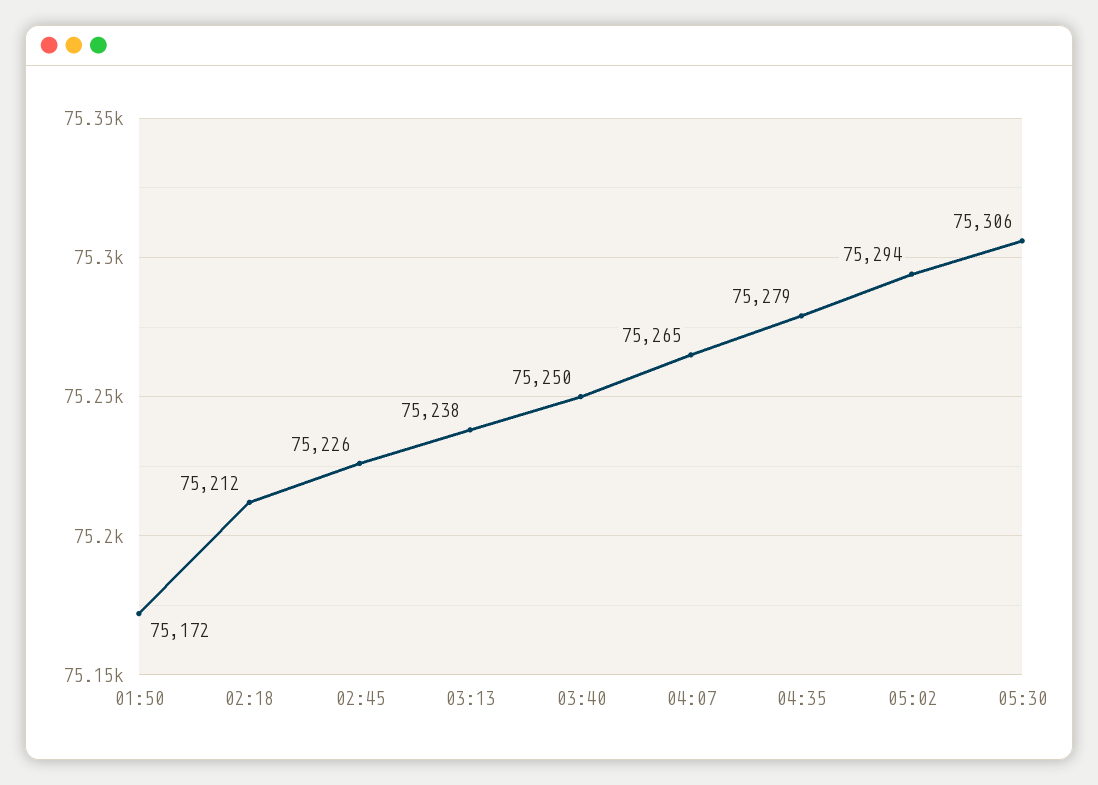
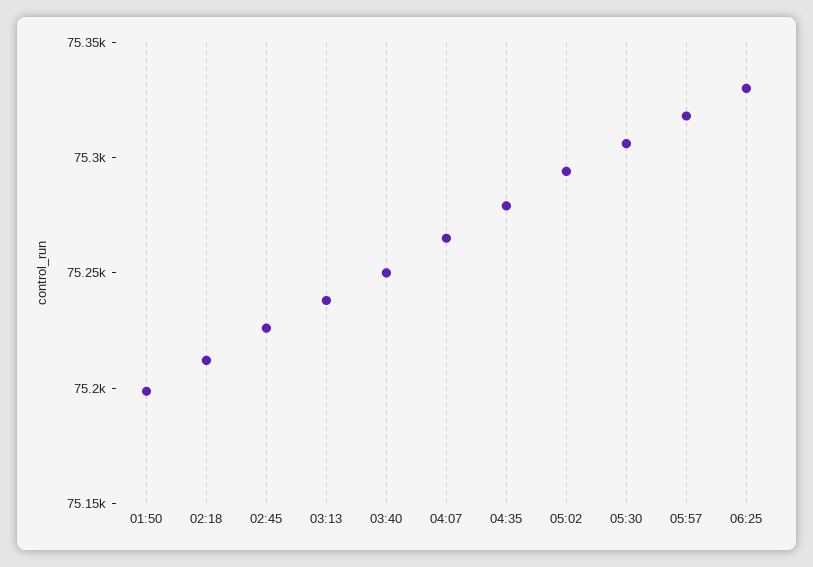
01:50: 75172 -> 75200
05:57: none -> 75320
06:25: none -> 75330

